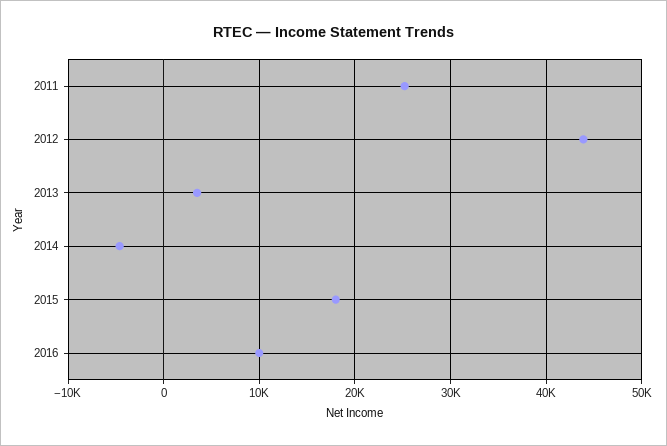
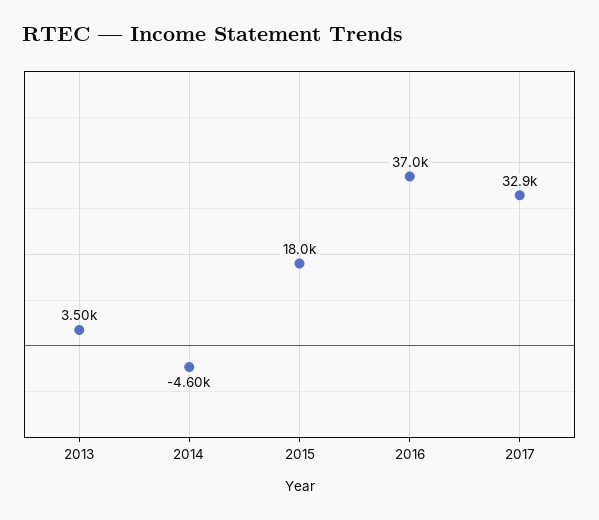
2011: 25000 -> none
2012: 44000 -> none
2016: 10000 -> 37000
2017: none -> 32900

